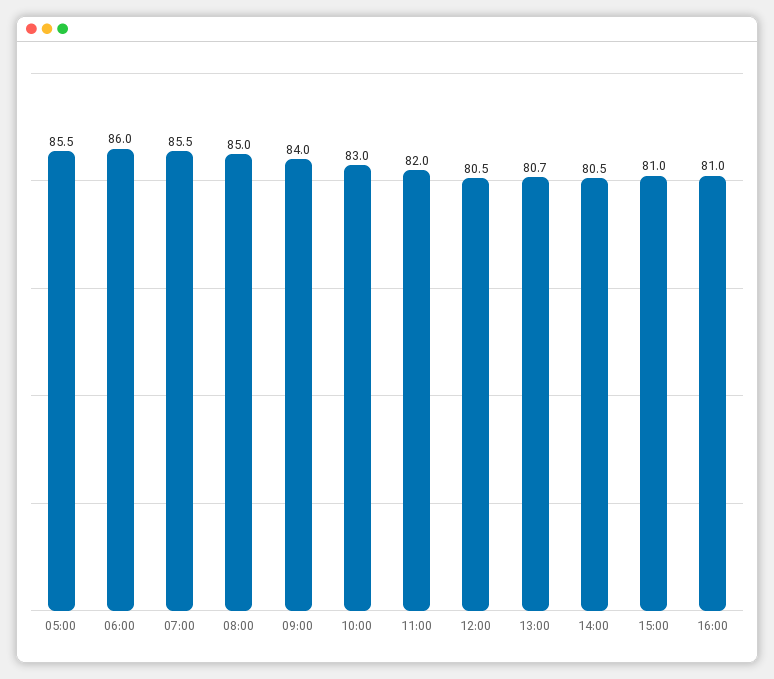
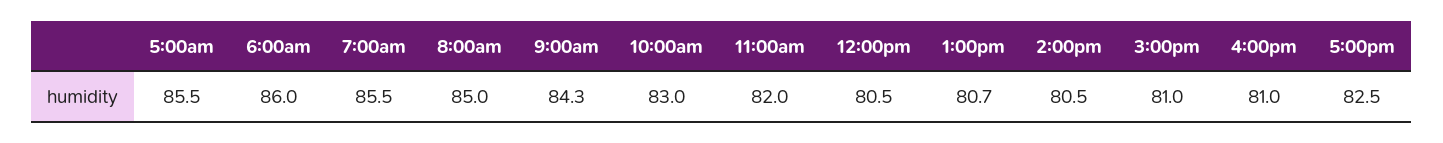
09:00: 84 -> 84.3
5:00pm: none -> 82.5

